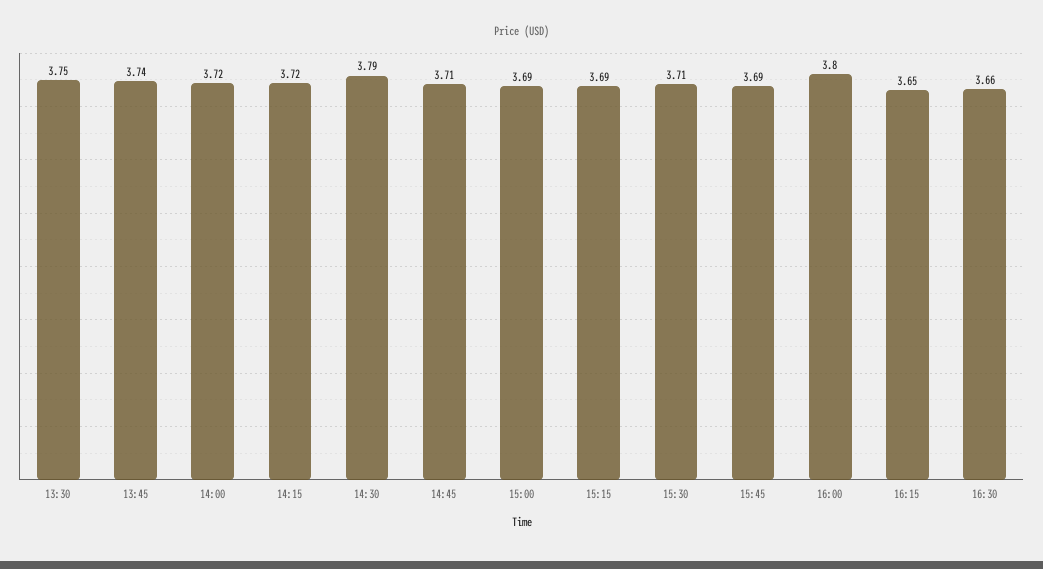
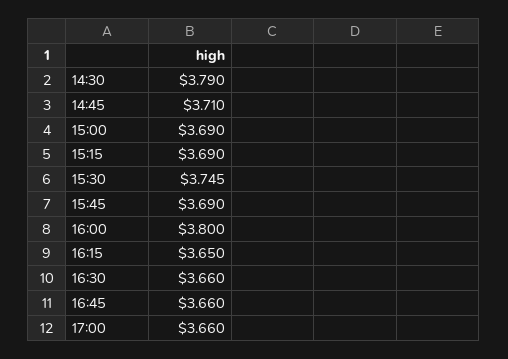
13:30: 3.75 -> none
13:45: 3.74 -> none
14:00: 3.72 -> none
14:15: 3.72 -> none
15:30: 3.71 -> 3.745
16:45: none -> 3.66
17:00: none -> 3.66

